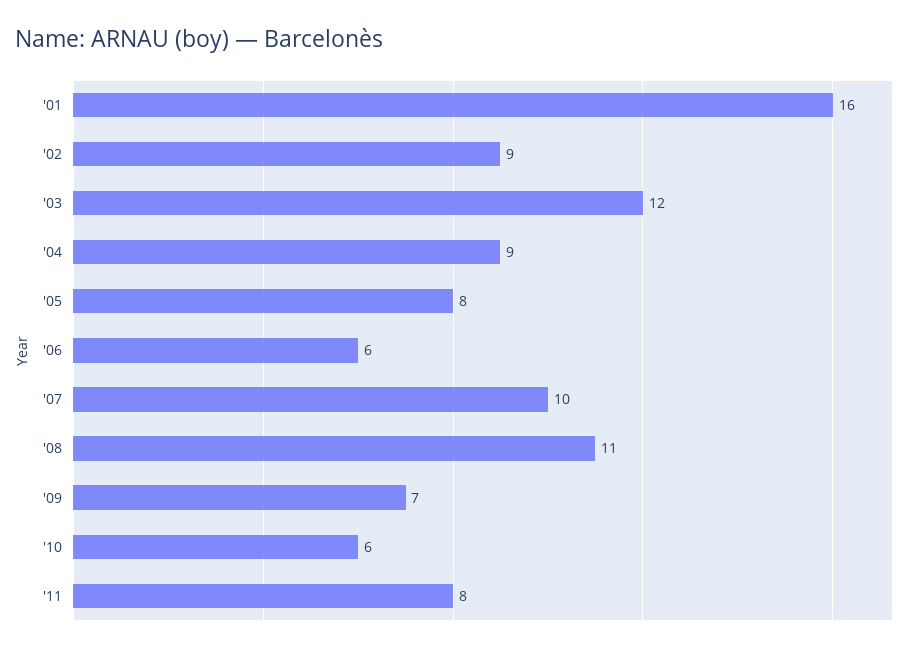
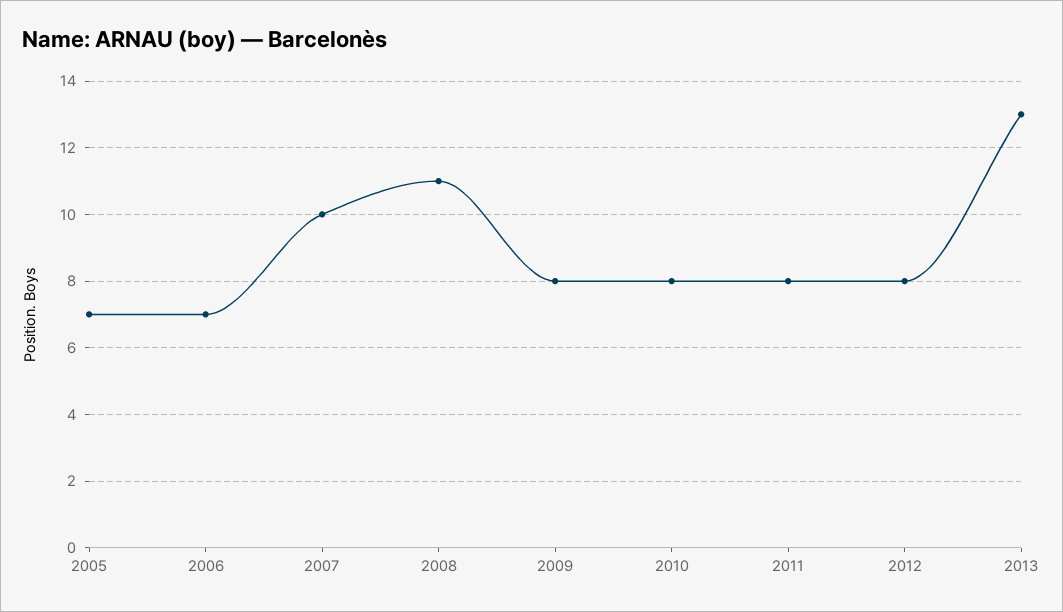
'01: 16 -> none
'02: 9 -> none
'03: 12 -> none
'04: 9 -> none
'05: 8 -> 7
'06: 6 -> 7
'09: 7 -> 8
'10: 6 -> 8
2012: none -> 8
2013: none -> 13

